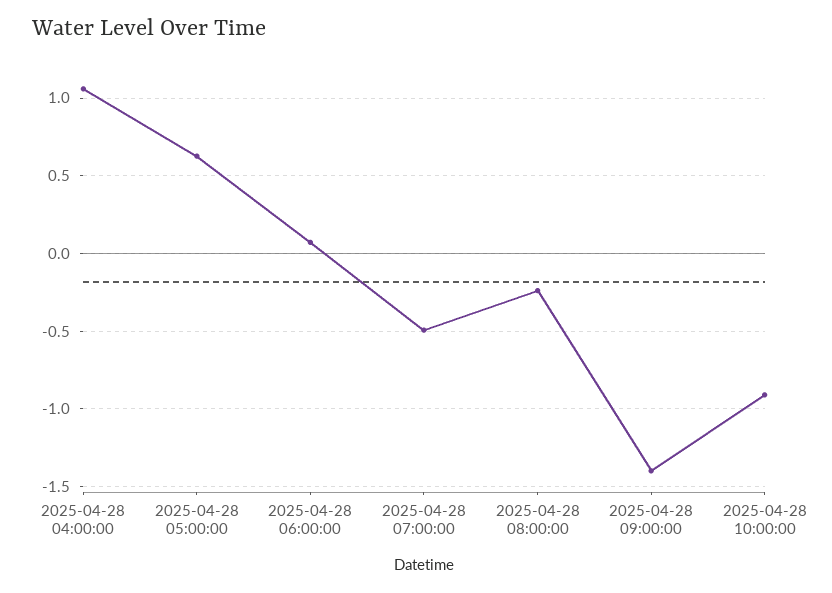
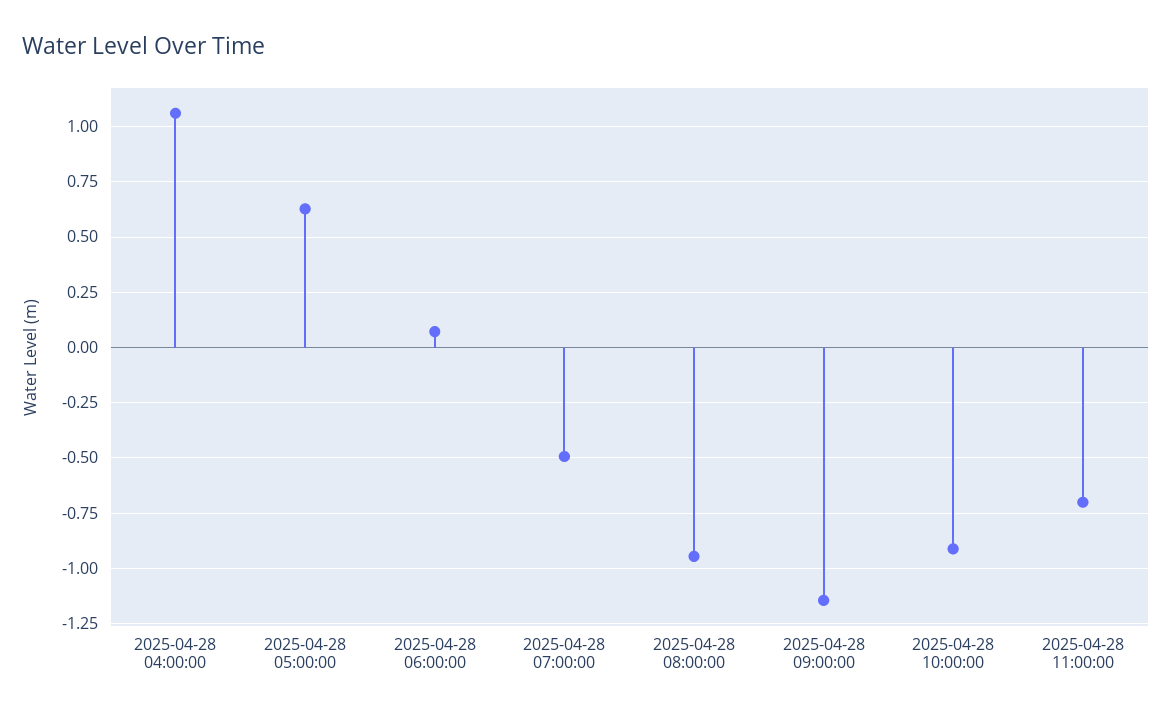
2025-04-28 08:00:00: -0.25 -> -0.95
2025-04-28 09:00:00: -1.4 -> -1.15
2025-04-28 11:00:00: none -> -0.7

